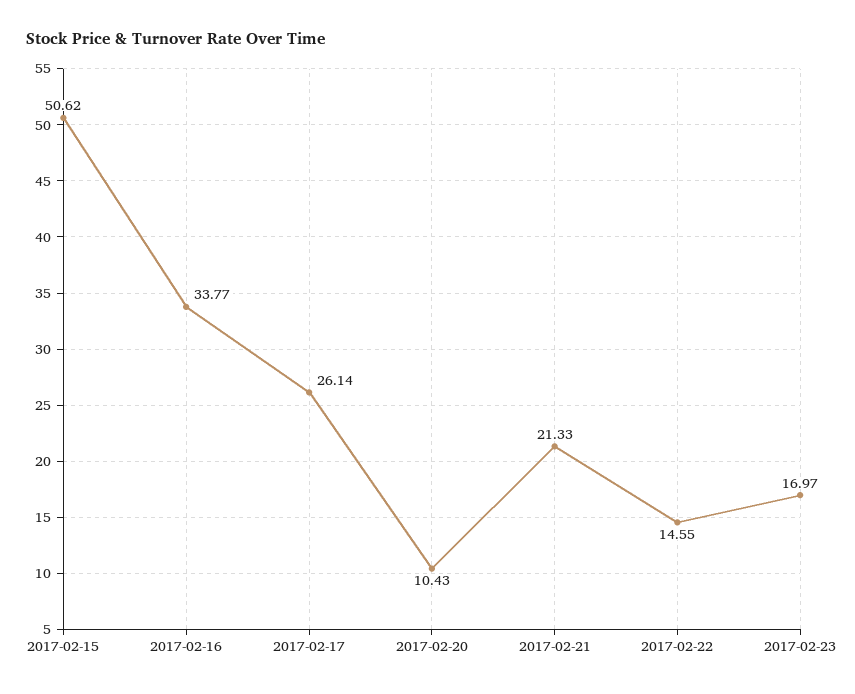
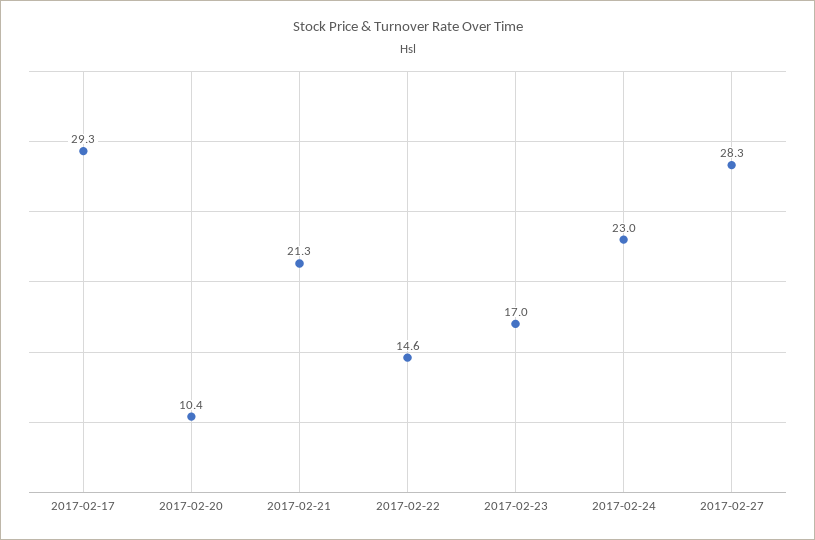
2017-02-15: 50.62 -> none
2017-02-16: 33.77 -> none
2017-02-17: 26.14 -> 29.3
2017-02-24: none -> 23
2017-02-27: none -> 28.3

